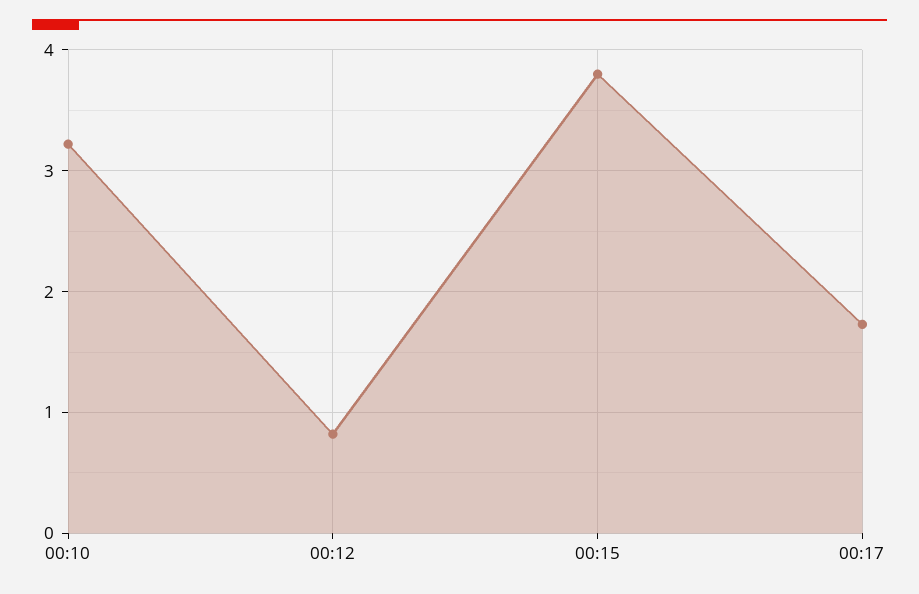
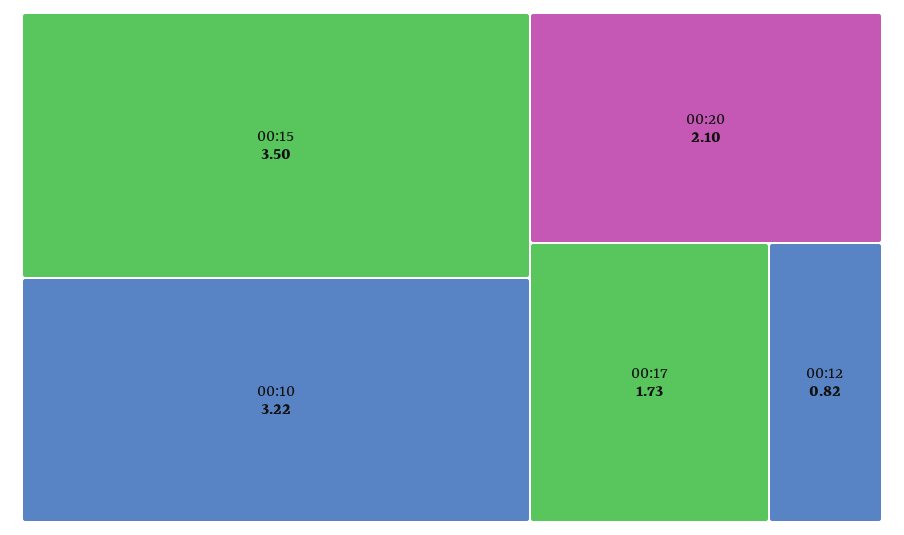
00:15: 3.8 -> 3.5
00:20: none -> 2.1

